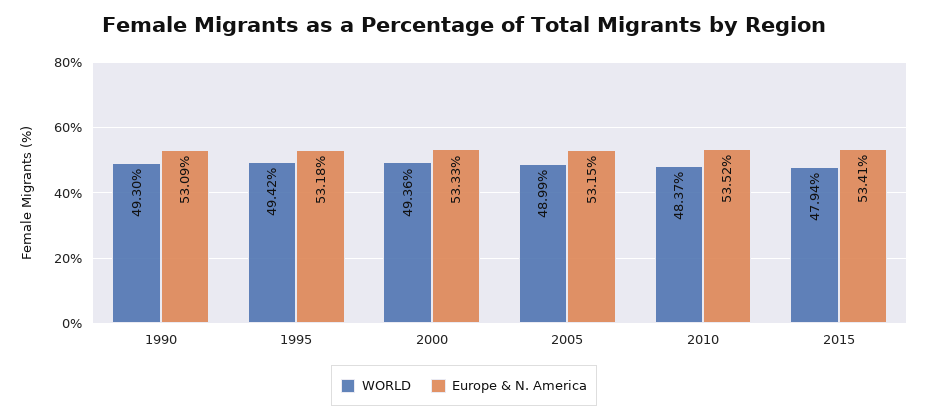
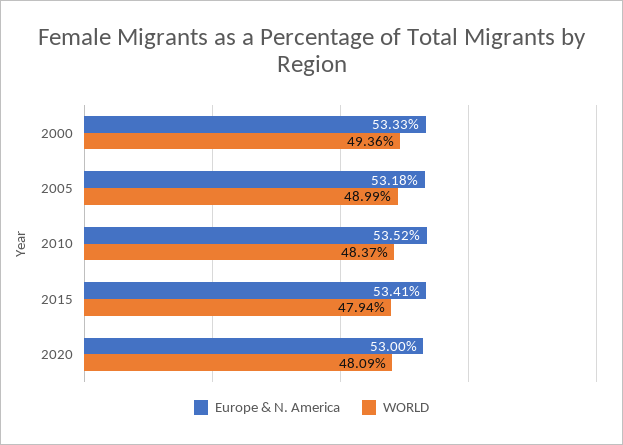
WORLD, 1990: 49.3 -> none
Europe & N. America, 1990: 53.09 -> none
WORLD, 1995: 49.42 -> none
Europe & N. America, 1995: 53.18 -> none
Europe & N. America, 2005: 53.15 -> 53.18
Europe & N. America, 2020: none -> 53
WORLD, 2020: none -> 48.09

